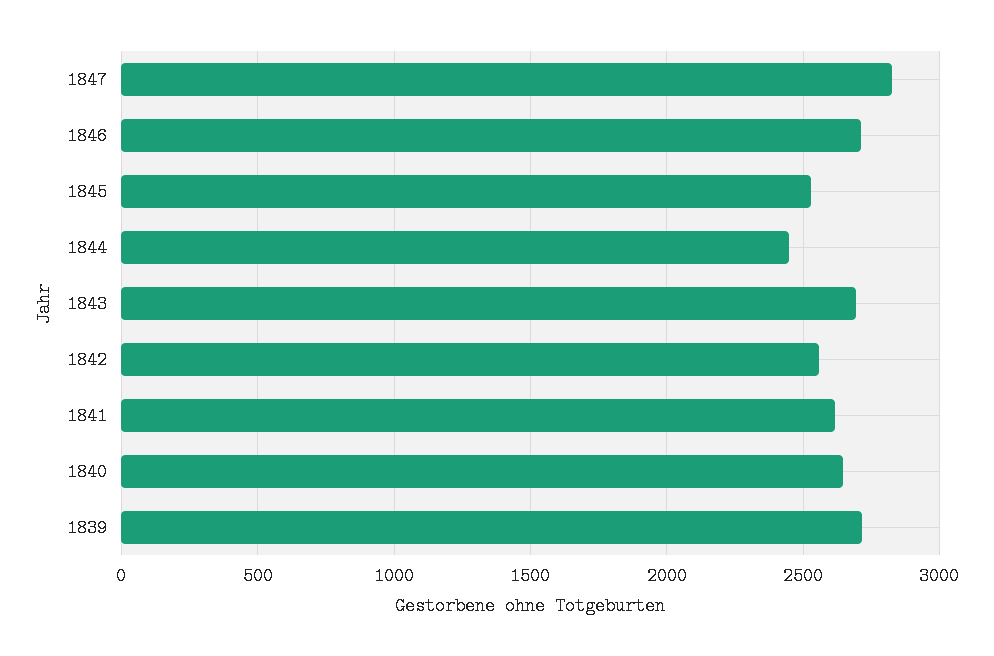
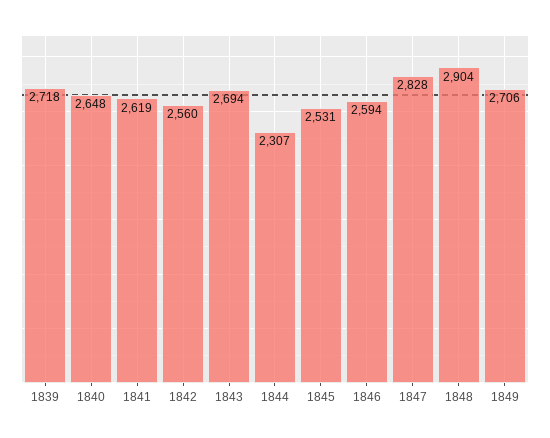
1846: 2700 -> 2594
1844: 2450 -> 2307
1848: none -> 2904
1849: none -> 2706

